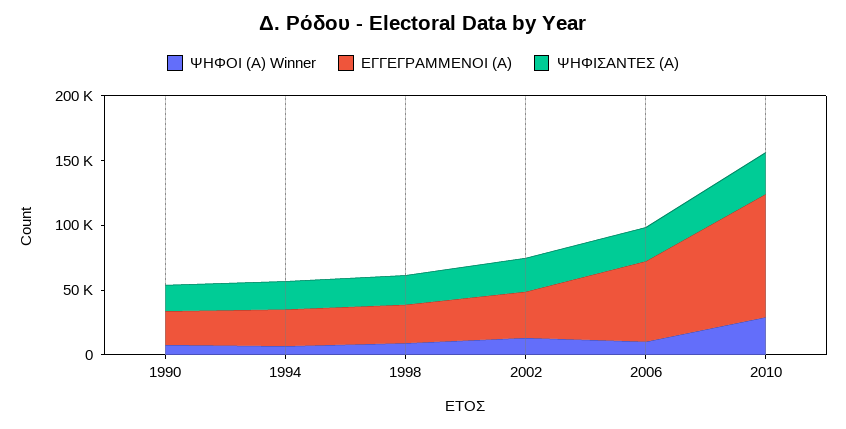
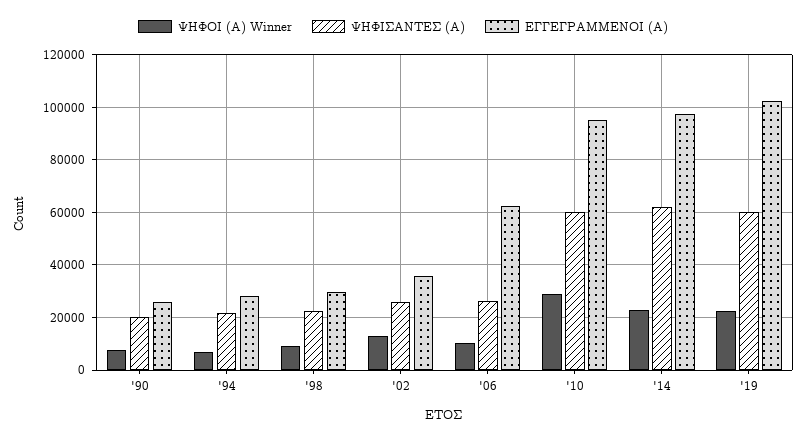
ΨΗΦΙΣΑΝΤΕΣ (Α), 2010: 30000 -> 60000
ΨΗΦΟΙ (Α) Winner, '14: none -> 22500
ΨΗΦΙΣΑΝΤΕΣ (Α), '14: none -> 62500
ΕΓΓΕΓΡΑΜΜΕΝΟΙ (Α), '14: none -> 97500
ΨΗΦΟΙ (Α) Winner, '19: none -> 22500
ΨΗΦΙΣΑΝΤΕΣ (Α), '19: none -> 60000
ΕΓΓΕΓΡΑΜΜΕΝΟΙ (Α), '19: none -> 102500

